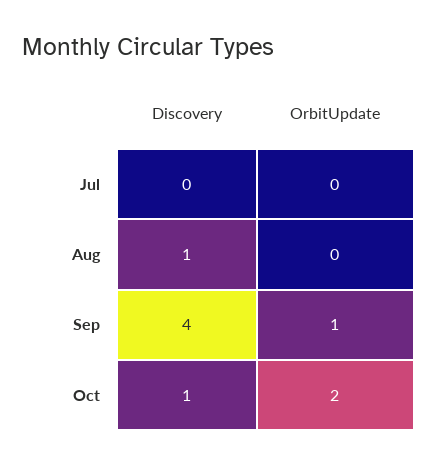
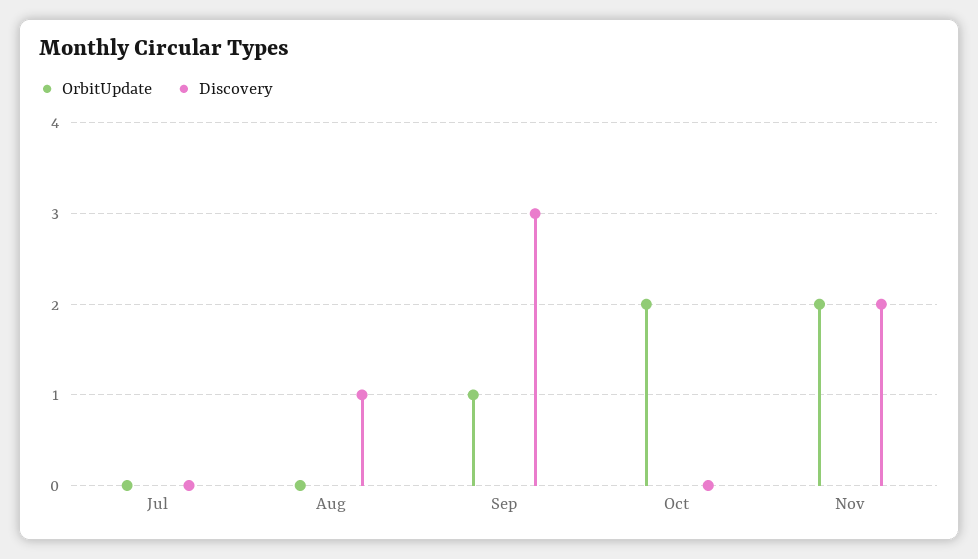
Discovery, Sep: 4 -> 3
Discovery, Oct: 1 -> 0
OrbitUpdate, Nov: none -> 2
Discovery, Nov: none -> 2

